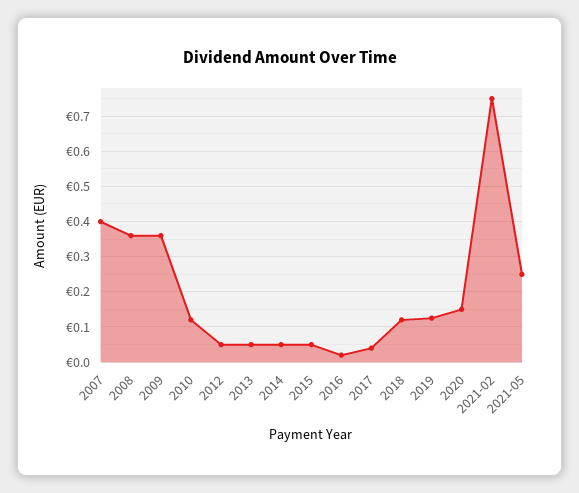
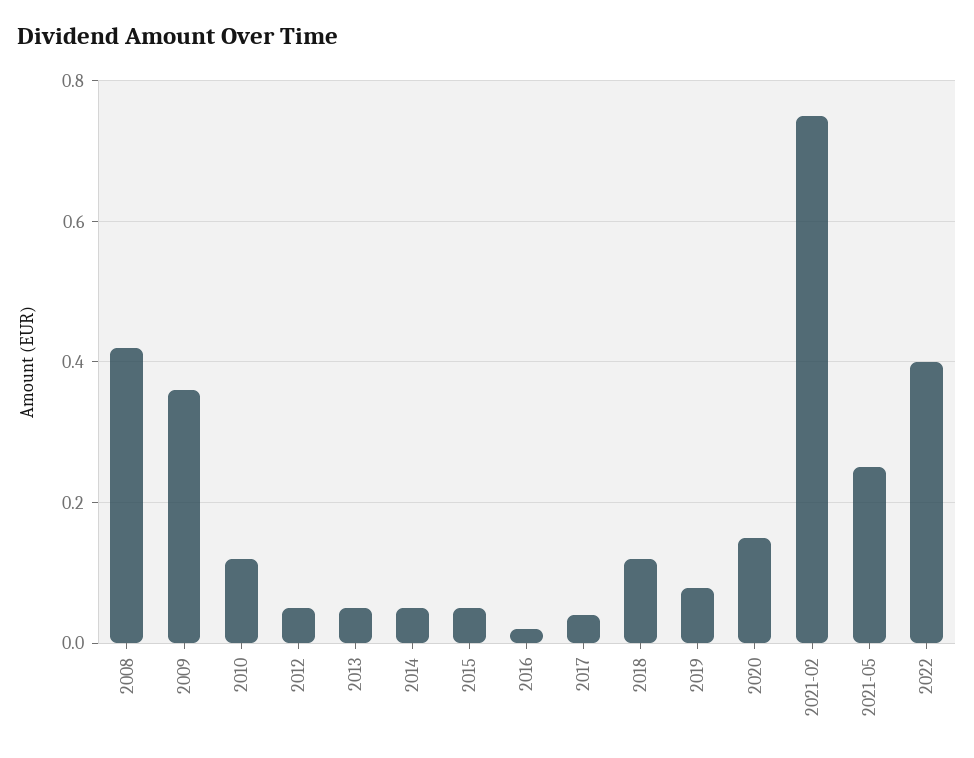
2007: 0.4 -> none
2008: 0.36 -> 0.42
2019: 0.12 -> 0.08
2022: none -> 0.4

